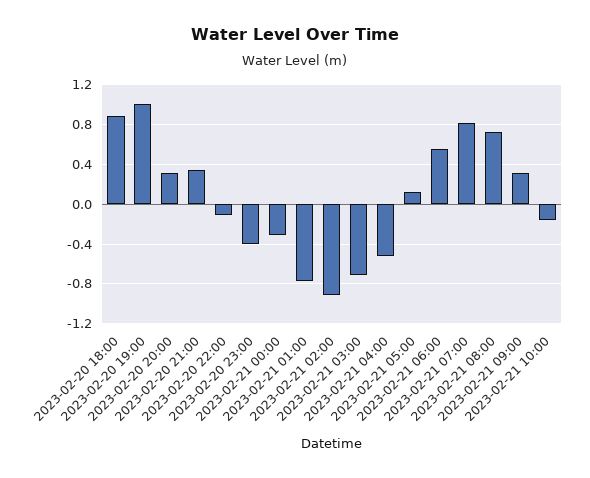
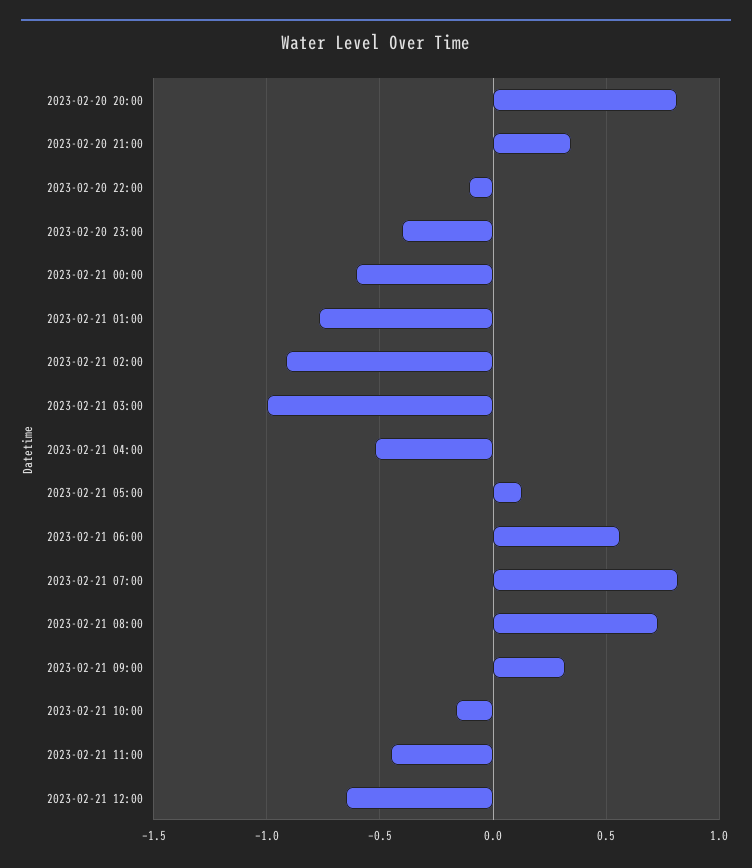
2023-02-20 18:00: 0.9 -> none
2023-02-20 19:00: 1 -> none
2023-02-20 20:00: 0.3 -> 0.8
2023-02-21 00:00: -0.3 -> -0.6
2023-02-21 03:00: -0.7 -> -1
2023-02-21 11:00: none -> -0.45
2023-02-21 12:00: none -> -0.65

